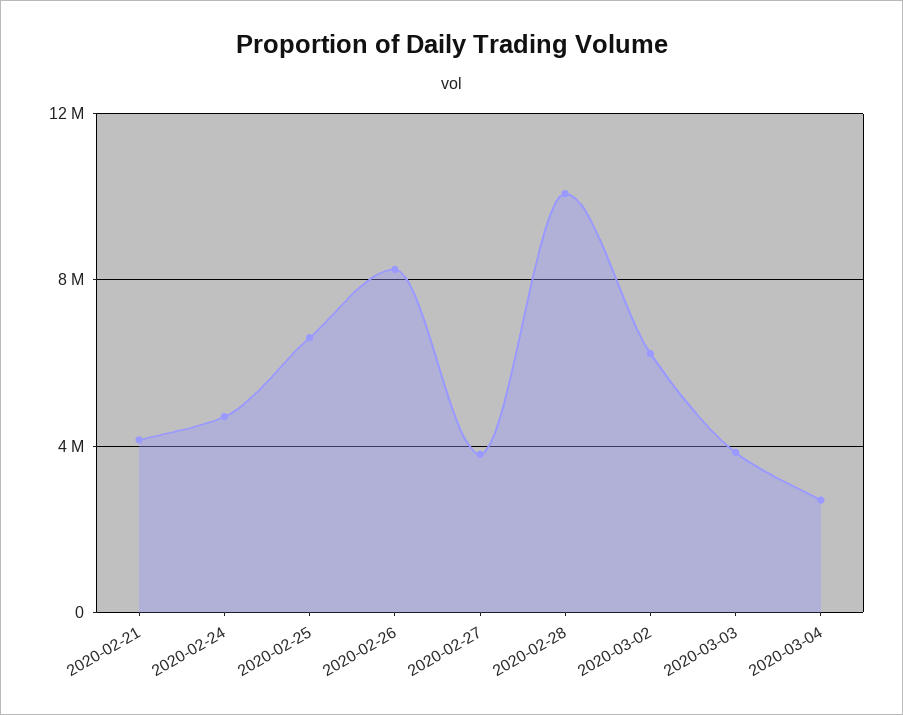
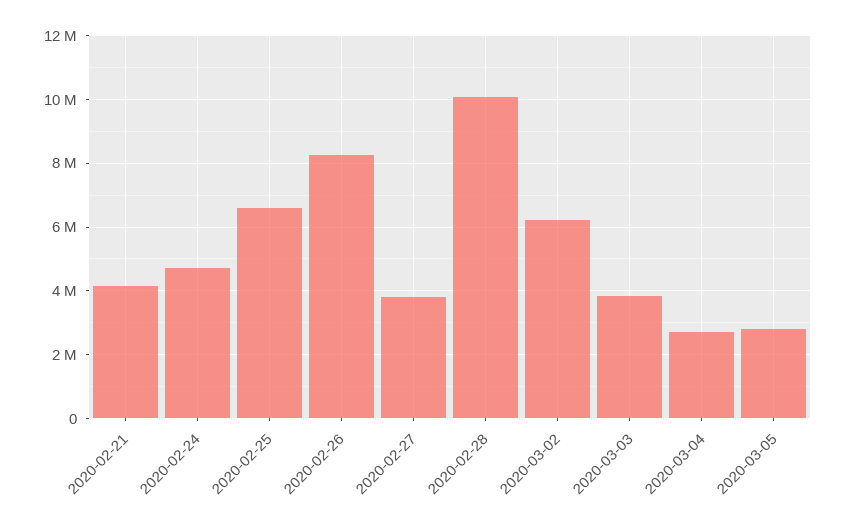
2020-03-05: none -> 2800000

